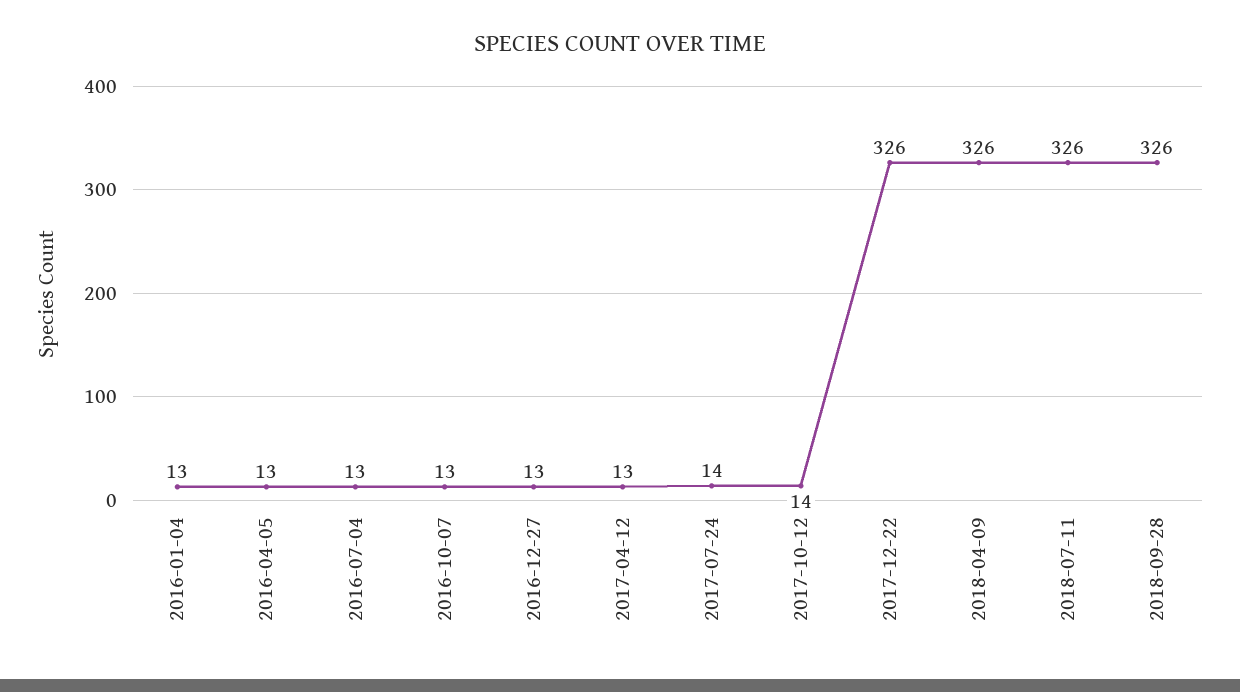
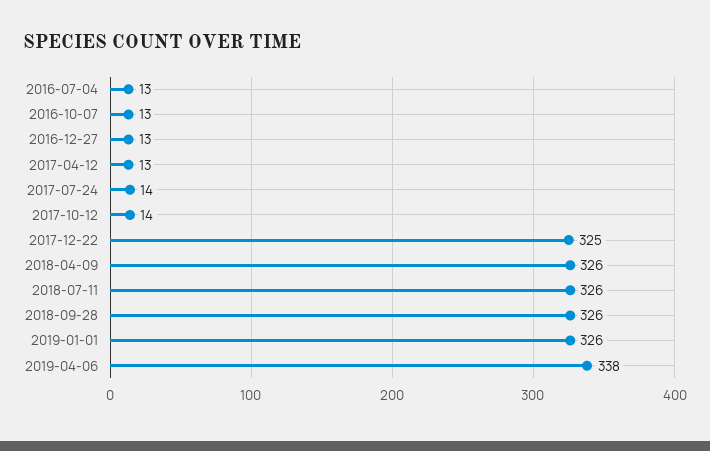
2016-01-04: 13 -> none
2016-04-05: 13 -> none
2017-12-22: 326 -> 325
2019-01-01: none -> 326
2019-04-06: none -> 338

